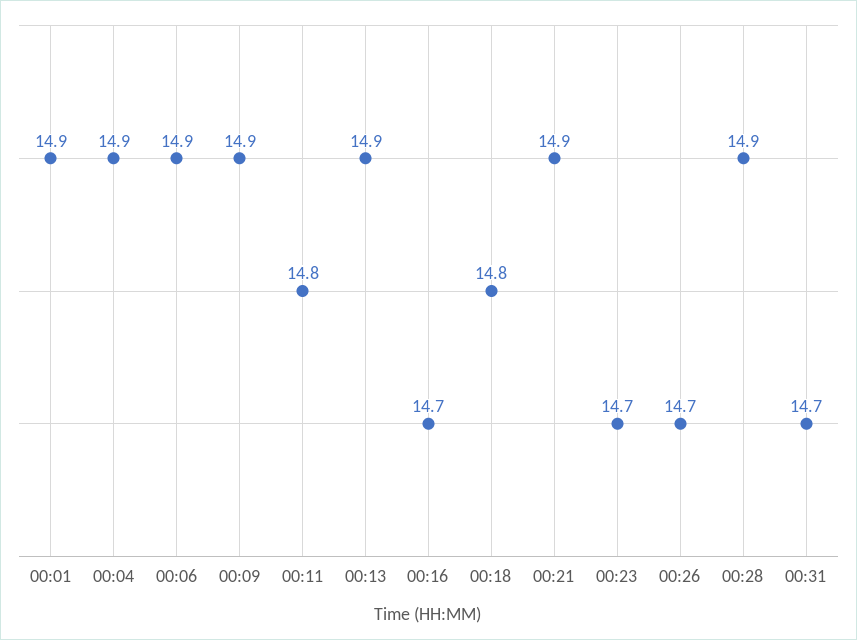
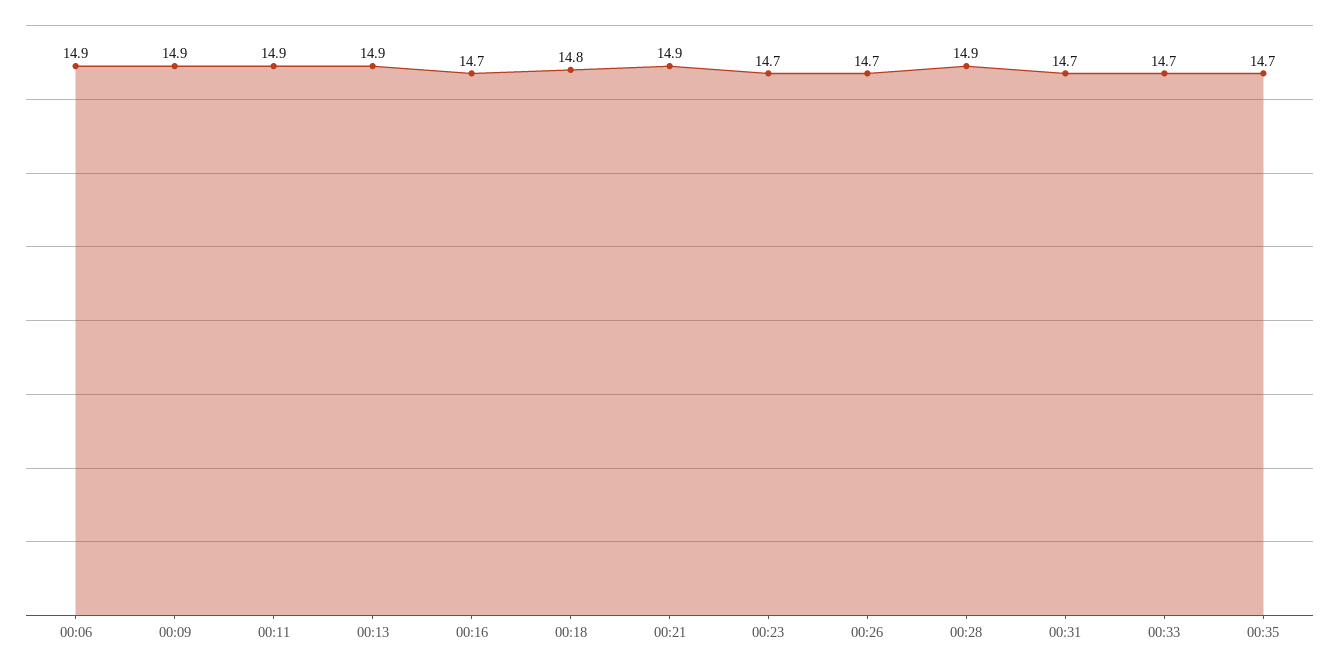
00:01: 14.9 -> none
00:04: 14.9 -> none
00:11: 14.8 -> 14.9
00:33: none -> 14.7
00:35: none -> 14.7

